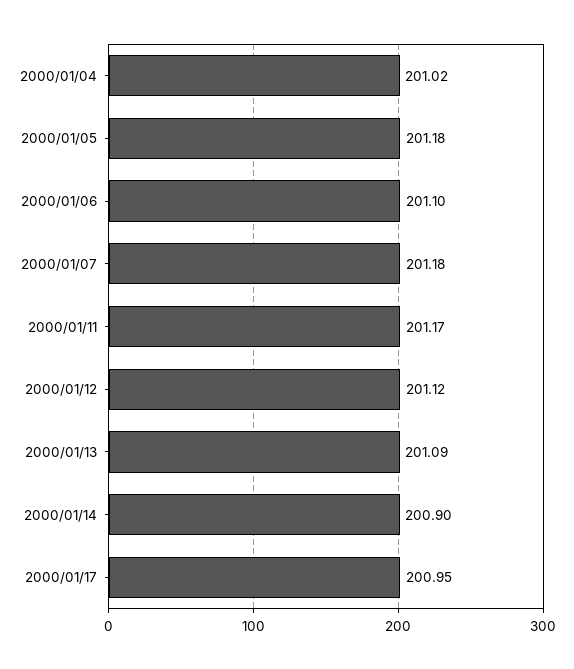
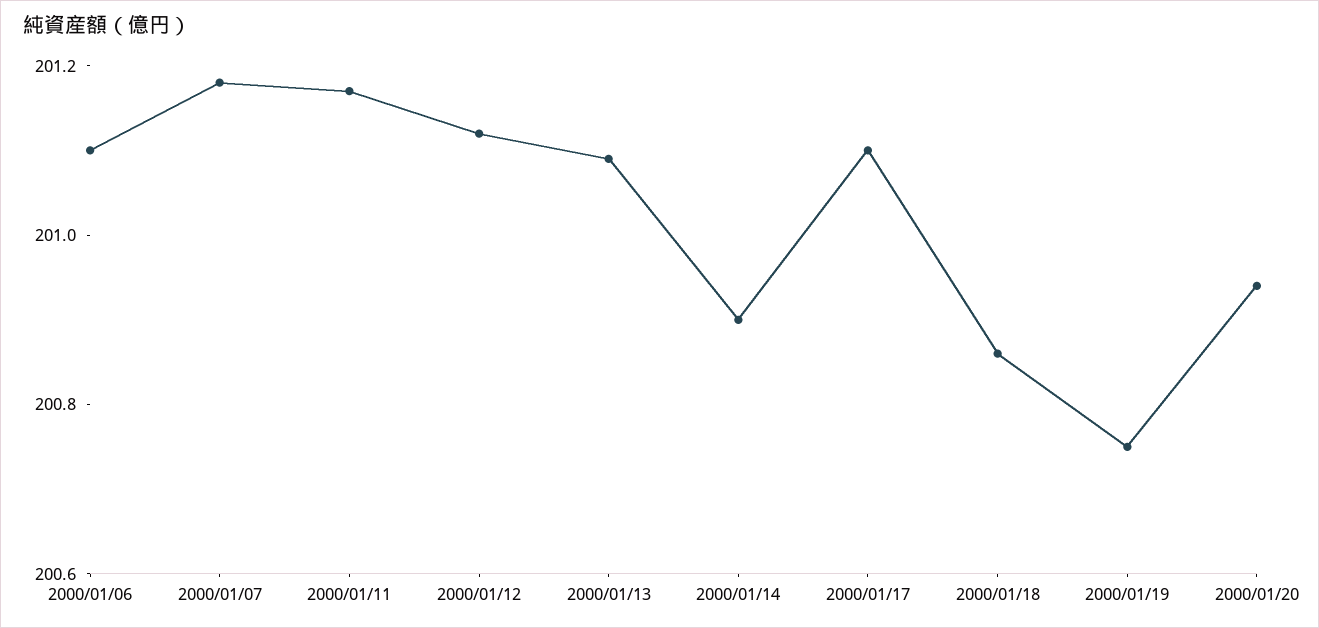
2000/01/04: 201.02 -> none
2000/01/05: 201.18 -> none
2000/01/17: 200.95 -> 201.1
2000/01/18: none -> 200.85
2000/01/19: none -> 200.75
2000/01/20: none -> 200.95

